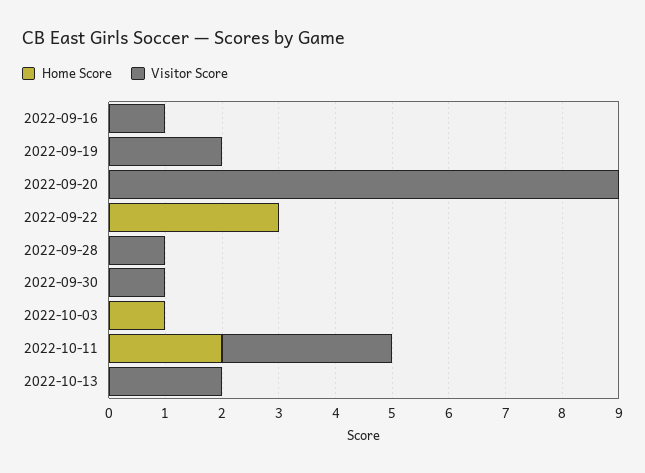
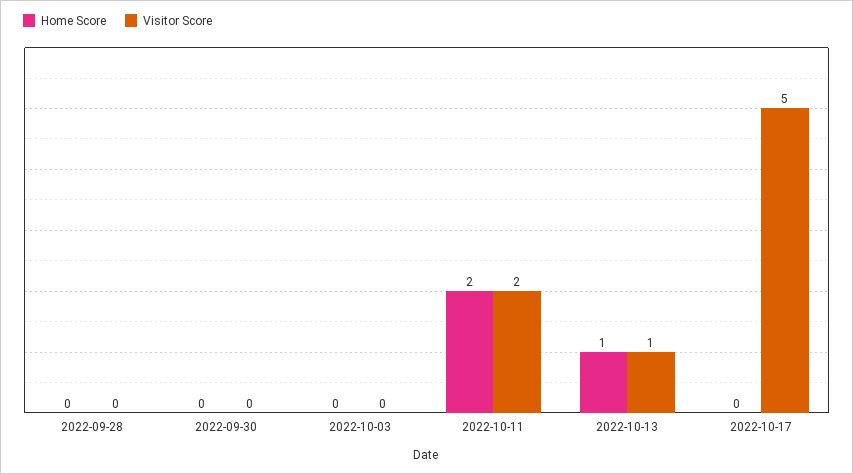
Home Score, 2022-09-16: 0 -> none
Visitor Score, 2022-09-16: 1 -> none
Home Score, 2022-09-19: 0 -> none
Visitor Score, 2022-09-19: 2 -> none
Home Score, 2022-09-20: 0 -> none
Visitor Score, 2022-09-20: 9 -> none
Home Score, 2022-09-22: 3 -> none
Visitor Score, 2022-09-22: 0 -> none
Visitor Score, 2022-09-28: 1 -> 0
Visitor Score, 2022-09-30: 1 -> 0
Home Score, 2022-10-03: 1 -> 0
Visitor Score, 2022-10-11: 3 -> 2
Home Score, 2022-10-13: 0 -> 1
Visitor Score, 2022-10-13: 2 -> 1
Home Score, 2022-10-17: none -> 0
Visitor Score, 2022-10-17: none -> 5

